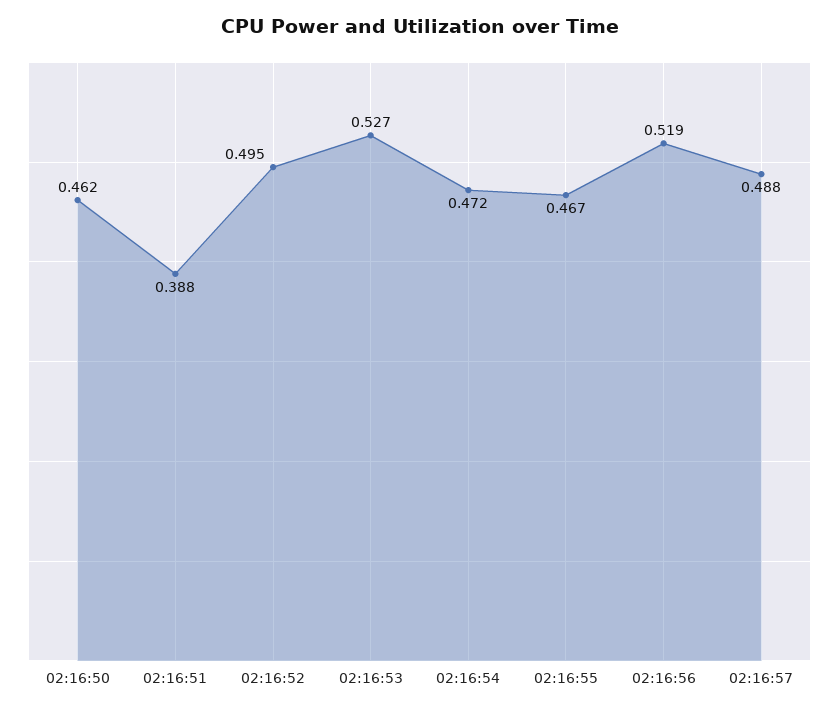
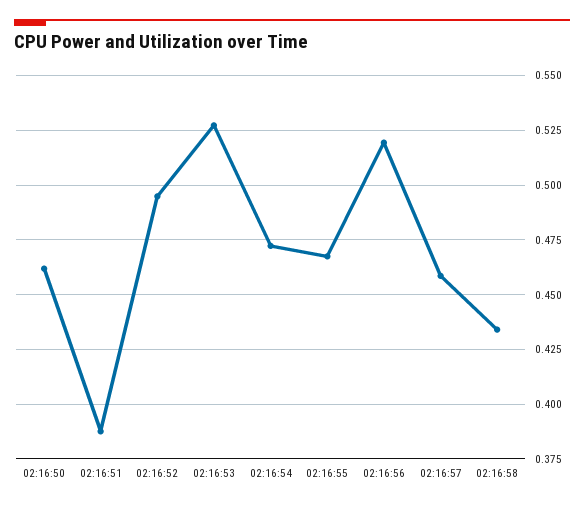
02:16:57: 0.488 -> 0.46
02:16:58: none -> 0.435

